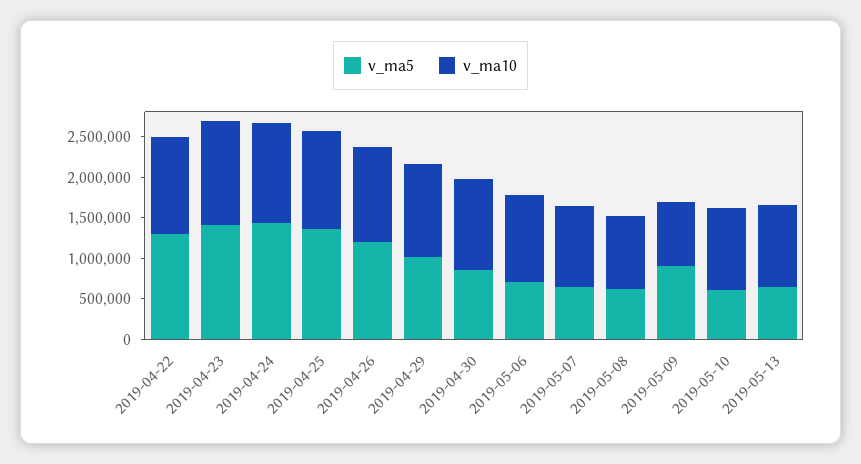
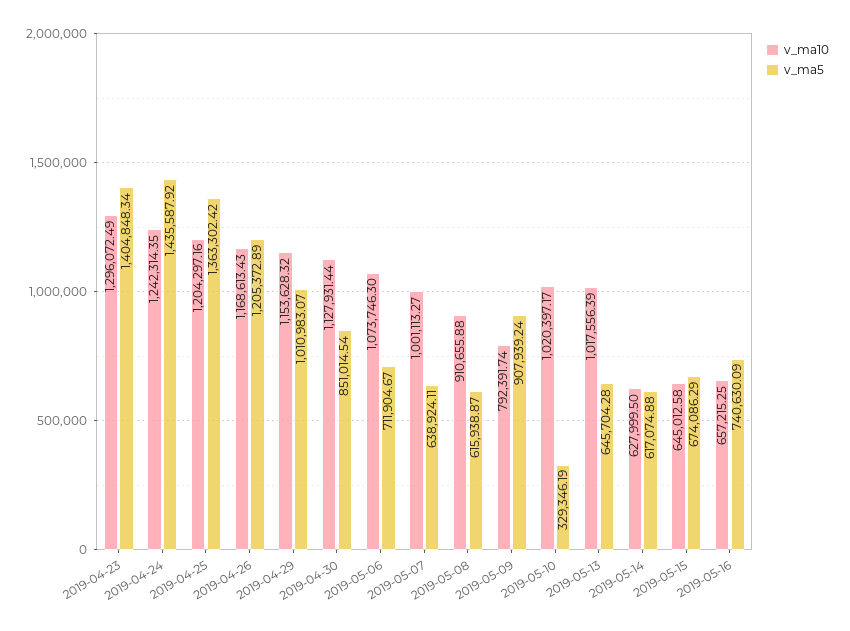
v_ma5, 2019-04-22: 1300000 -> none
v_ma10, 2019-04-22: 1200000 -> none
v_ma5, 2019-05-10: 600000 -> 329346.19
v_ma10, 2019-05-14: none -> 627999.5
v_ma5, 2019-05-14: none -> 617074.88
v_ma10, 2019-05-15: none -> 645012.58
v_ma5, 2019-05-15: none -> 674086.29
v_ma10, 2019-05-16: none -> 657215.25
v_ma5, 2019-05-16: none -> 740630.09

